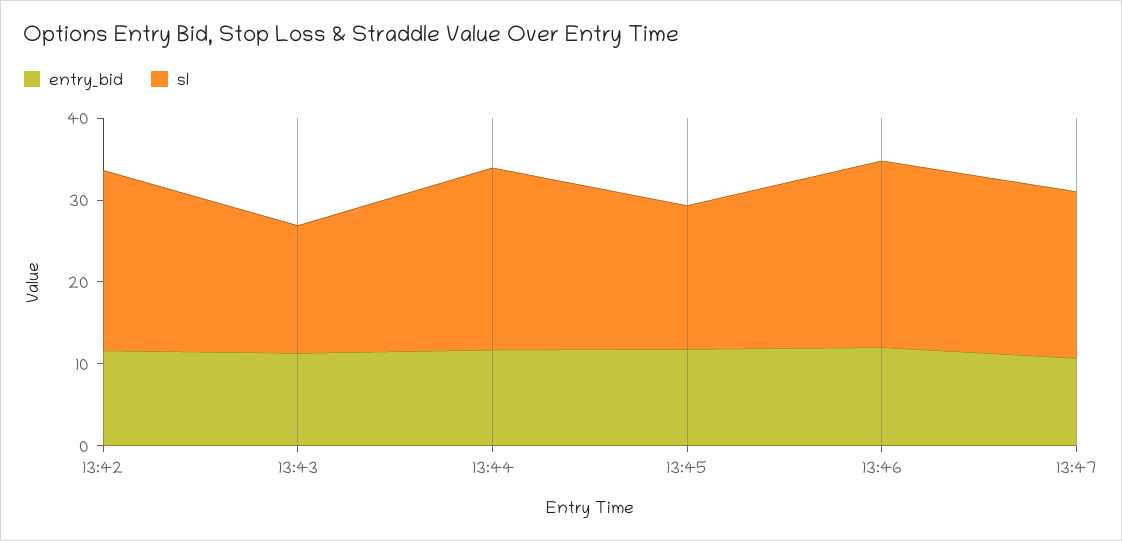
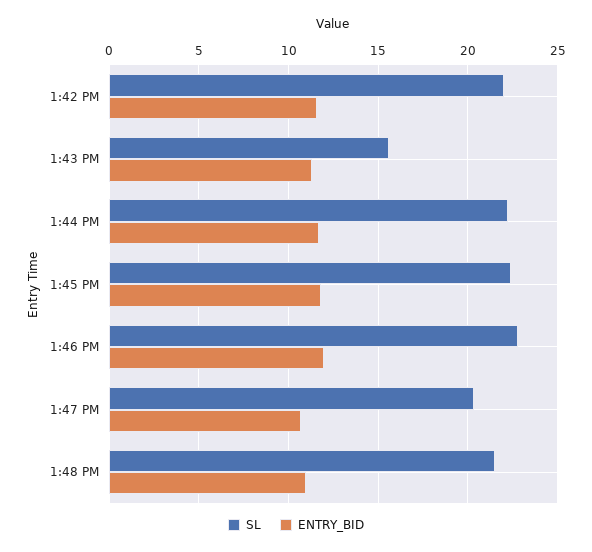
sl, 13:45: 18 -> 22.5
sl, 1:48 PM: none -> 21.5
entry_bid, 1:48 PM: none -> 11

